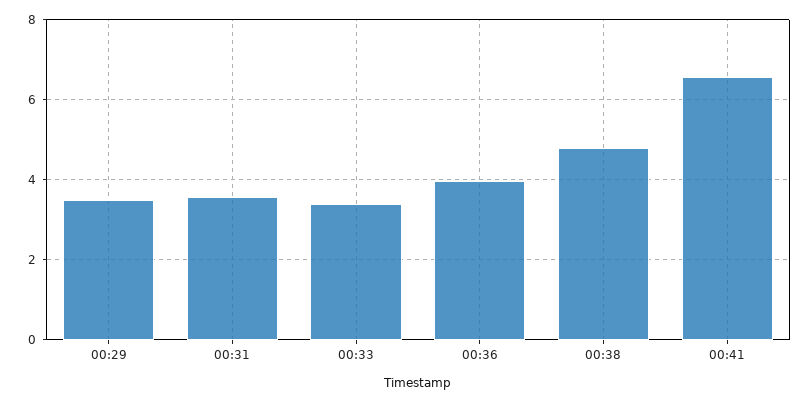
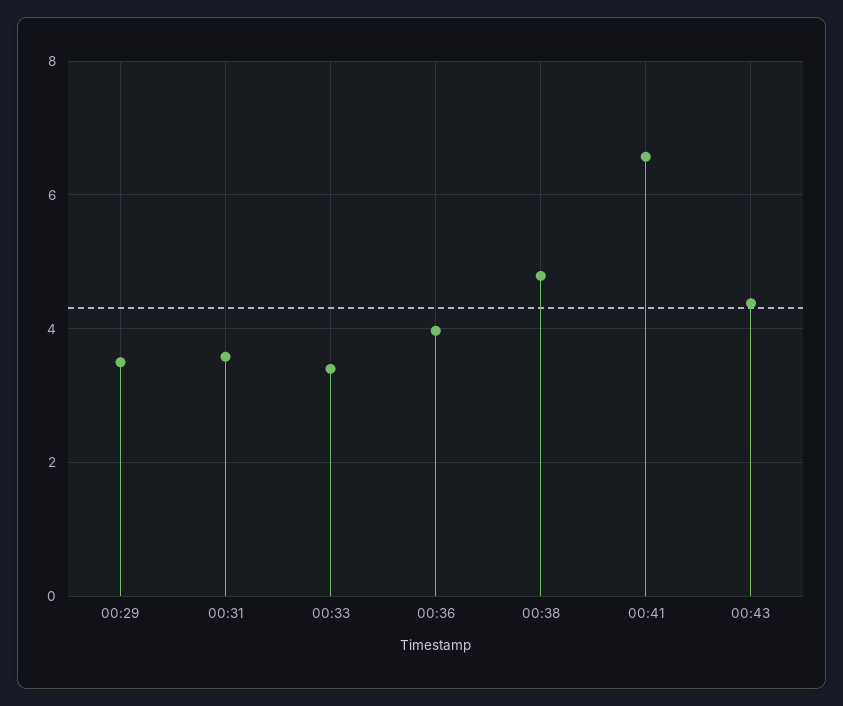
00:43: none -> 4.4

